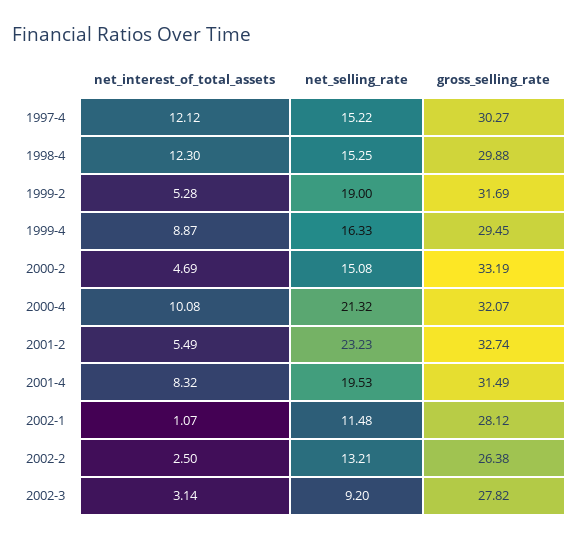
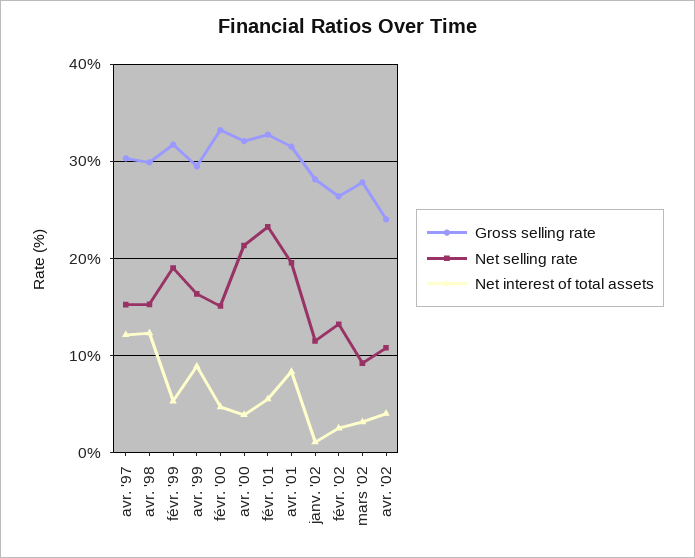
net_interest_of_total_assets, 2000-4: 10.08 -> 4
gross_selling_rate, avr. '02: none -> 24
net_selling_rate, avr. '02: none -> 11
net_interest_of_total_assets, avr. '02: none -> 4

